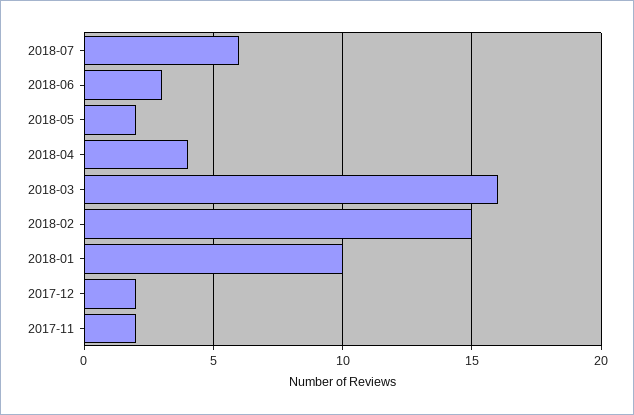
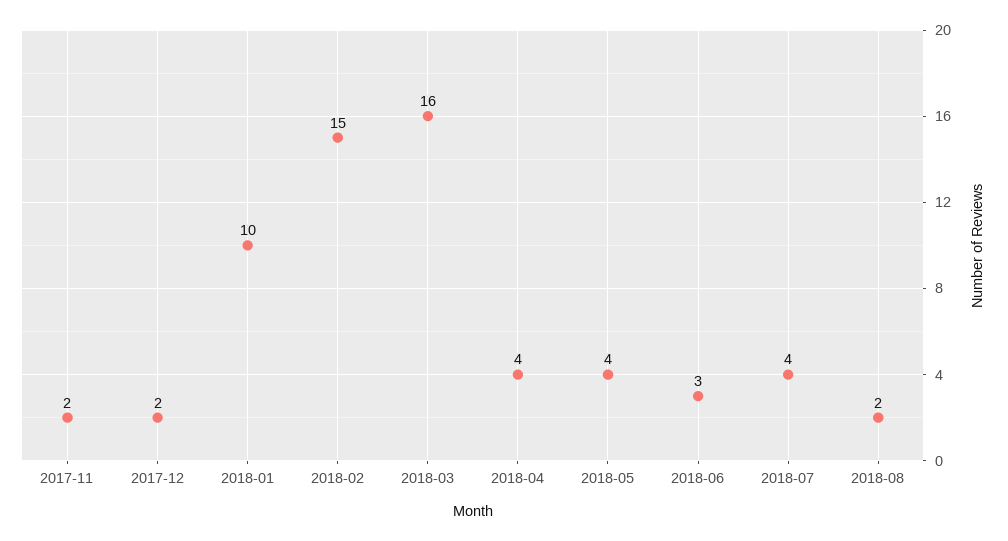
2018-07: 6 -> 4
2018-05: 2 -> 4
2018-08: none -> 2

